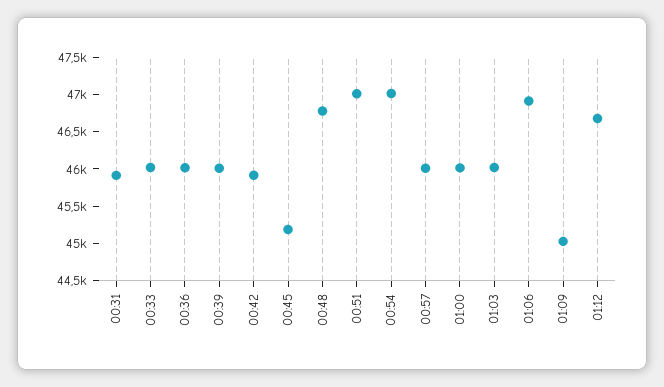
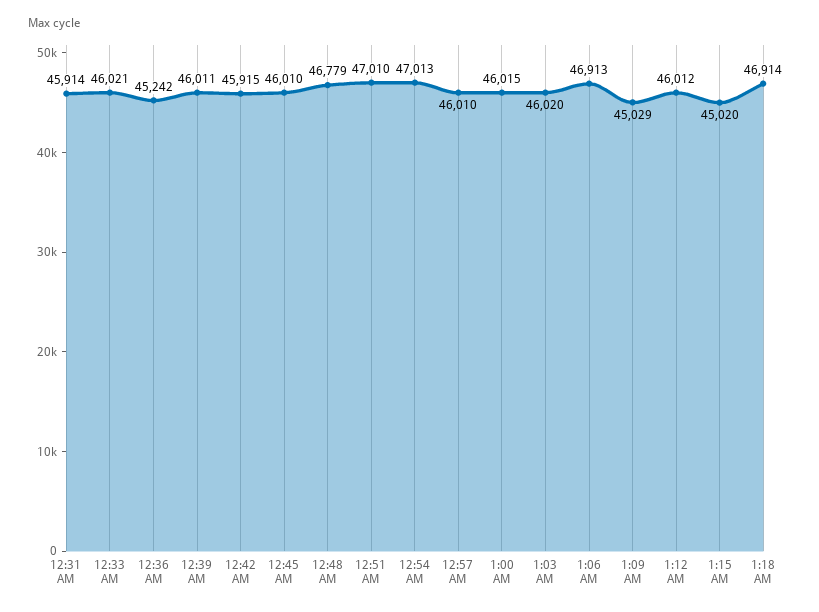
00:36: 46000 -> 45242
00:45: 45250 -> 46010
01:12: 46750 -> 46012
1:15 AM: none -> 45020
1:18 AM: none -> 46914

